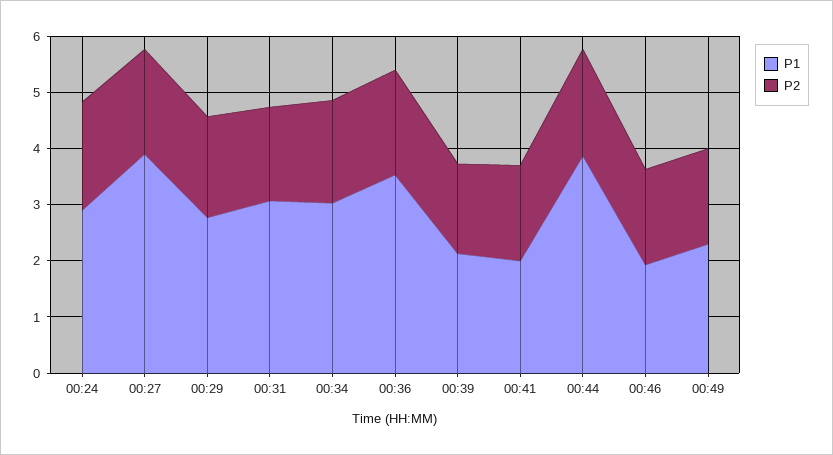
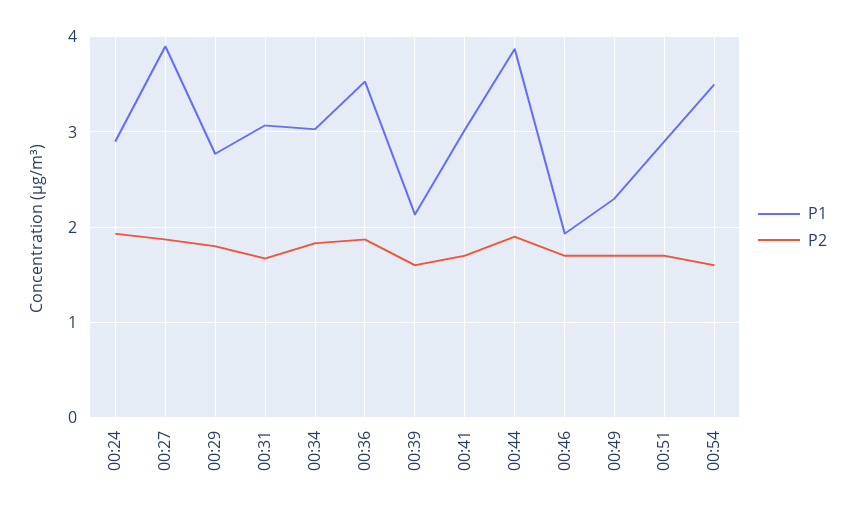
P1, 00:41: 2 -> 3
P1, 00:51: none -> 2.9
P2, 00:51: none -> 1.7
P1, 00:54: none -> 3.5
P2, 00:54: none -> 1.6

